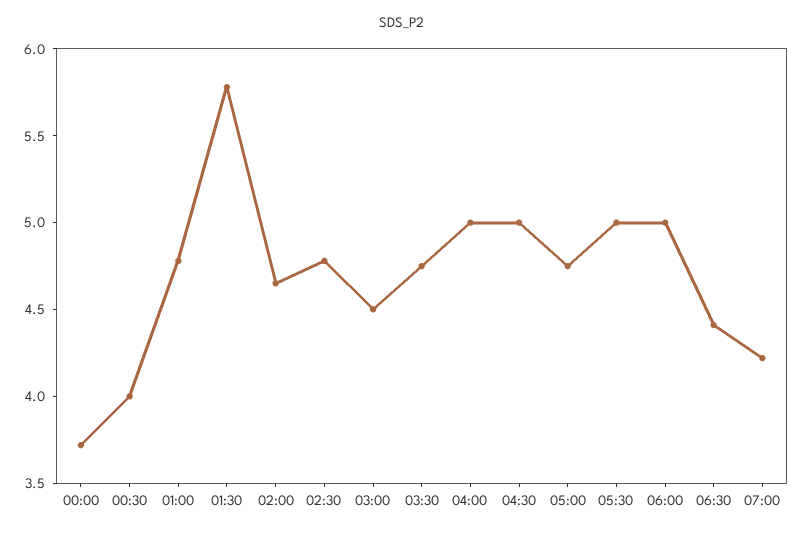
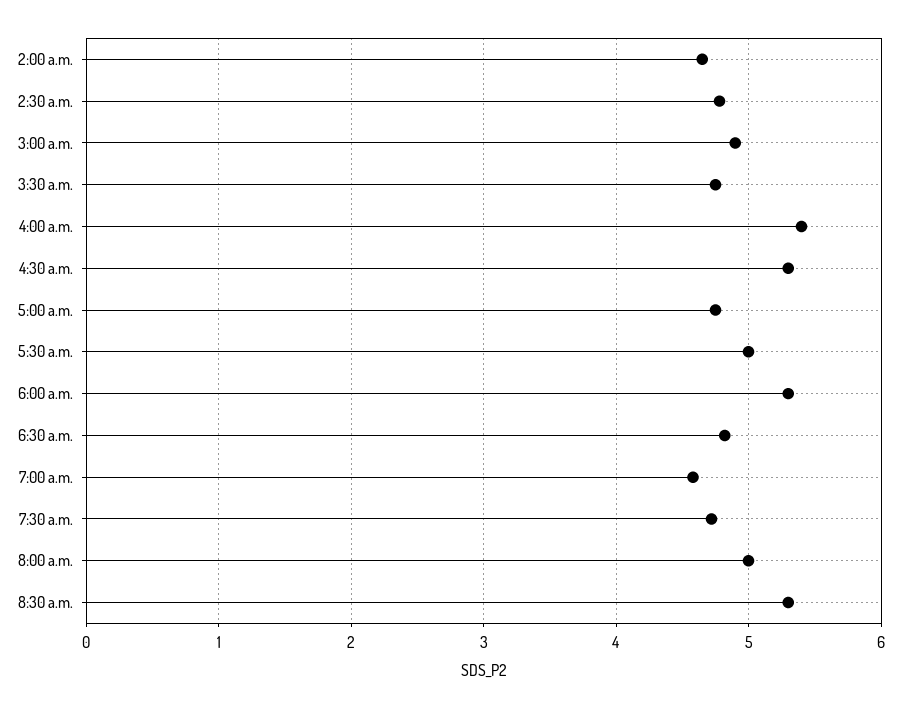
00:00: 3.7 -> none
00:30: 4 -> none
01:00: 4.8 -> none
01:30: 5.8 -> none
03:00: 4.5 -> 4.9
04:00: 5 -> 5.4
04:30: 5 -> 5.3
06:00: 5 -> 5.3
06:30: 4.4 -> 4.8
07:00: 4.2 -> 4.6
7:30 a.m.: none -> 4.7
8:00 a.m.: none -> 5
8:30 a.m.: none -> 5.3

